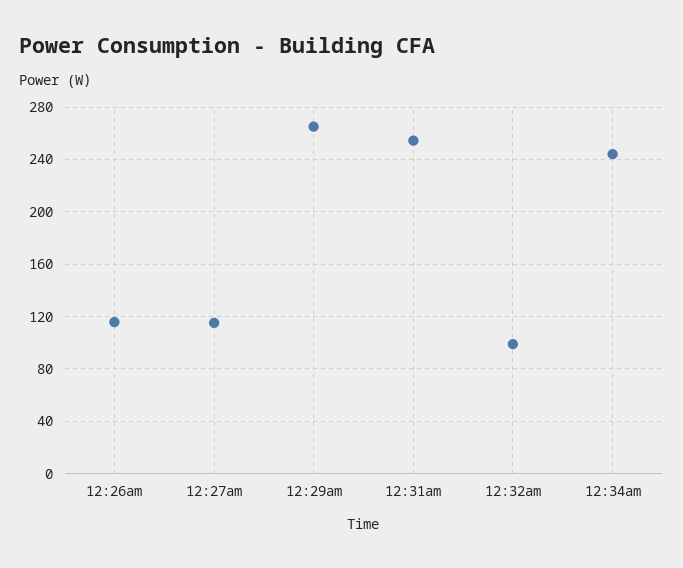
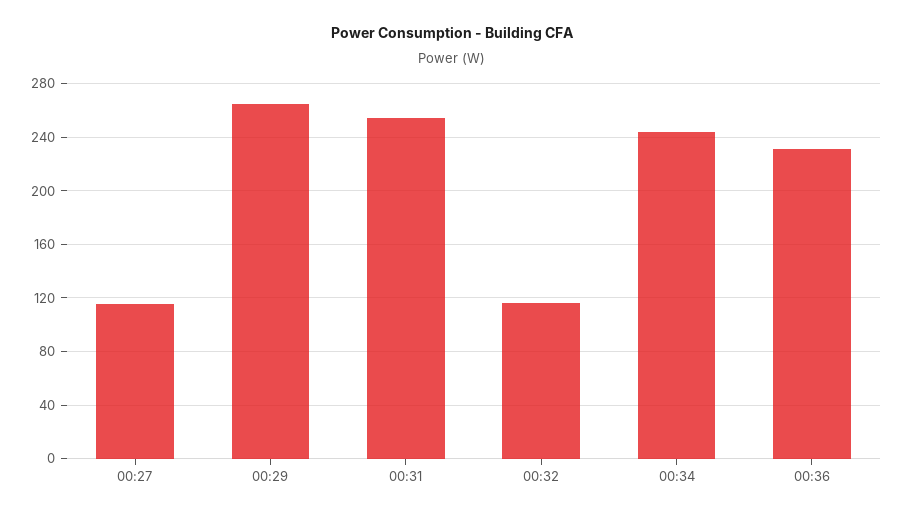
12:26am: 115 -> none
12:32am: 100 -> 115
00:36: none -> 230

